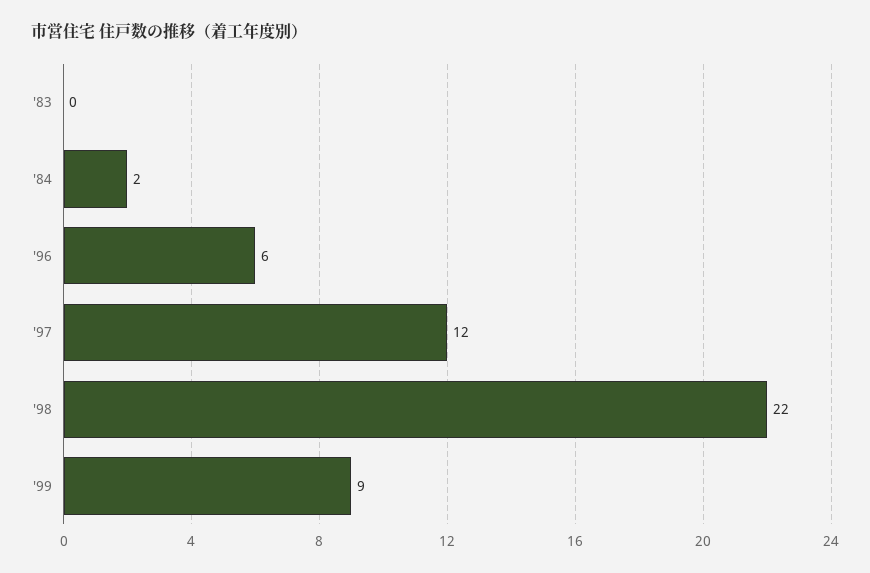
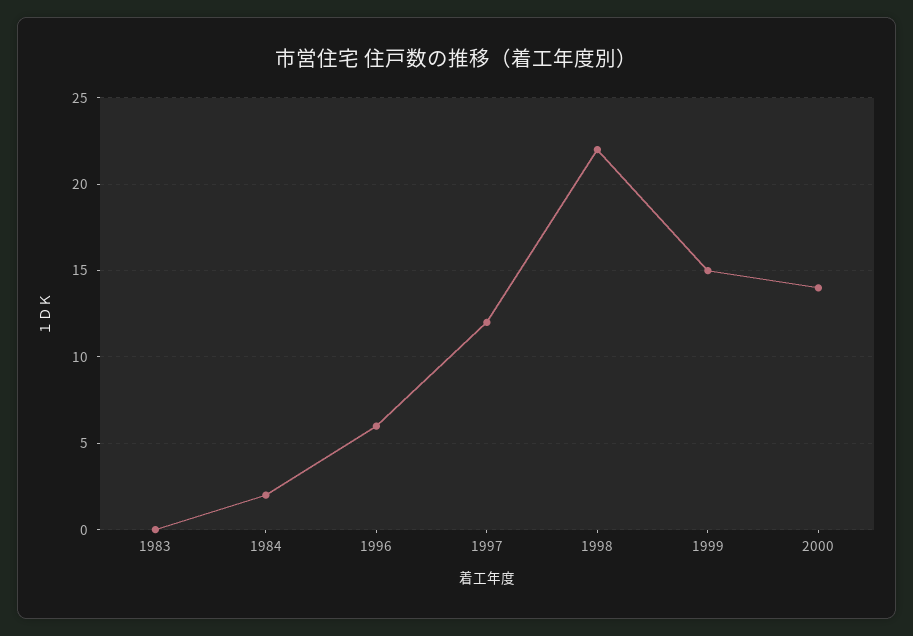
'99: 9 -> 15
2000: none -> 14

